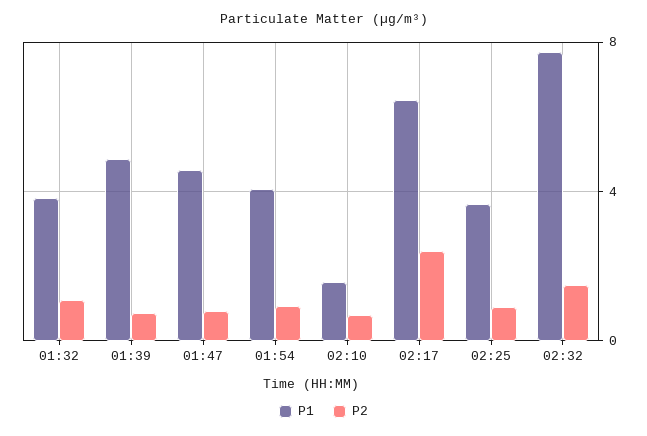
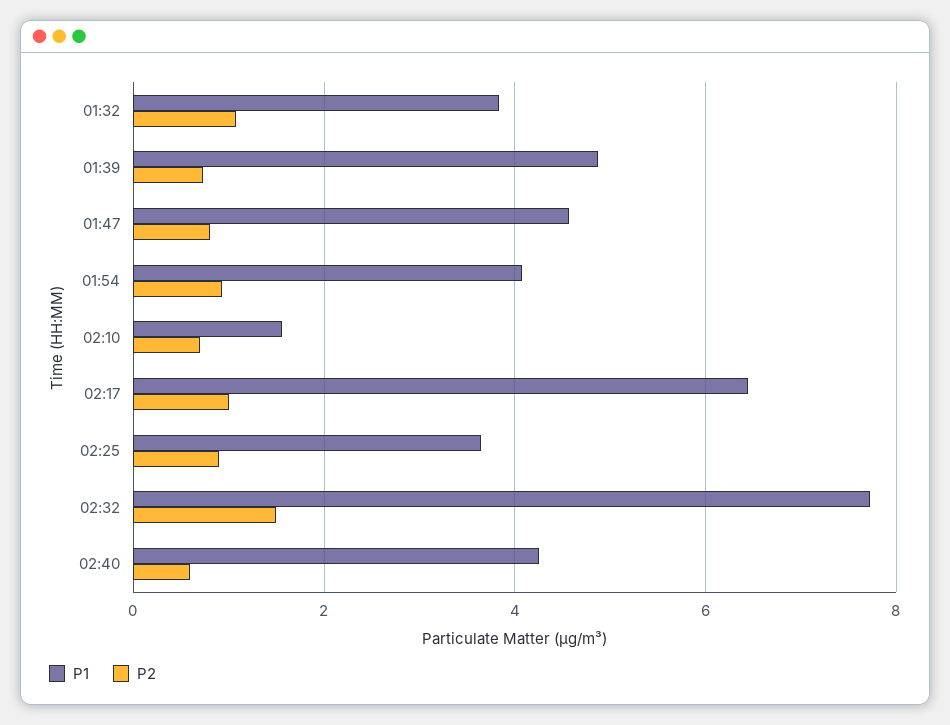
P2, 02:17: 2.5 -> 1
P1, 02:40: none -> 4.2
P2, 02:40: none -> 0.6

